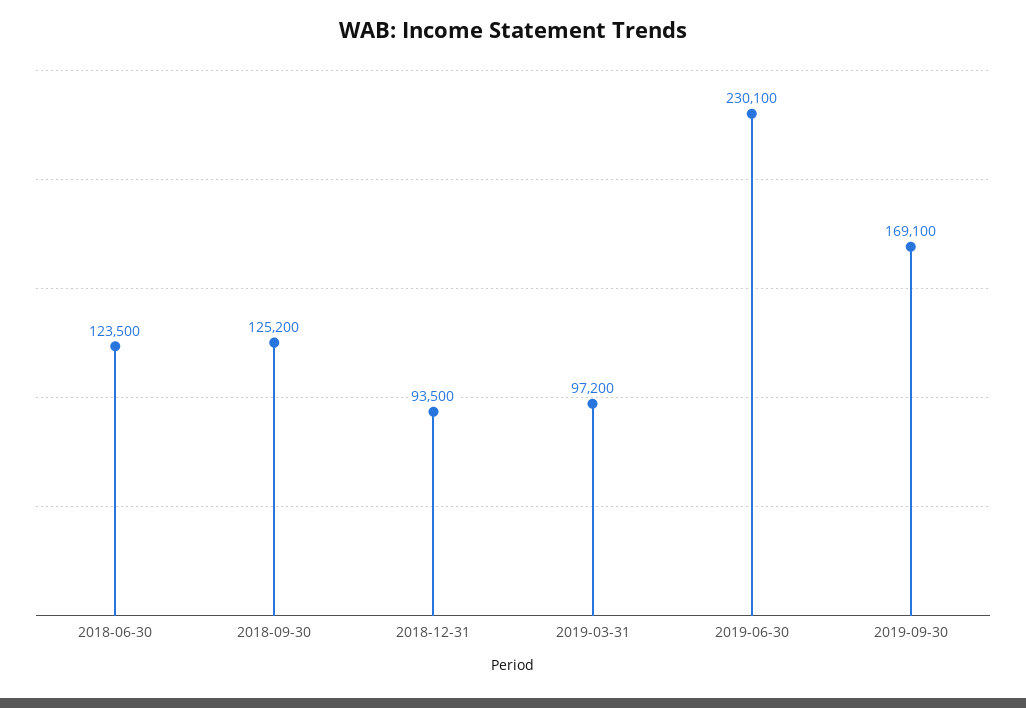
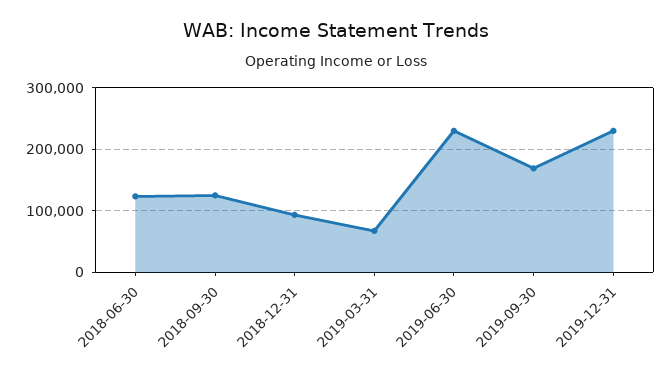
2019-03-31: 97200 -> 70000
2019-12-31: none -> 230000

